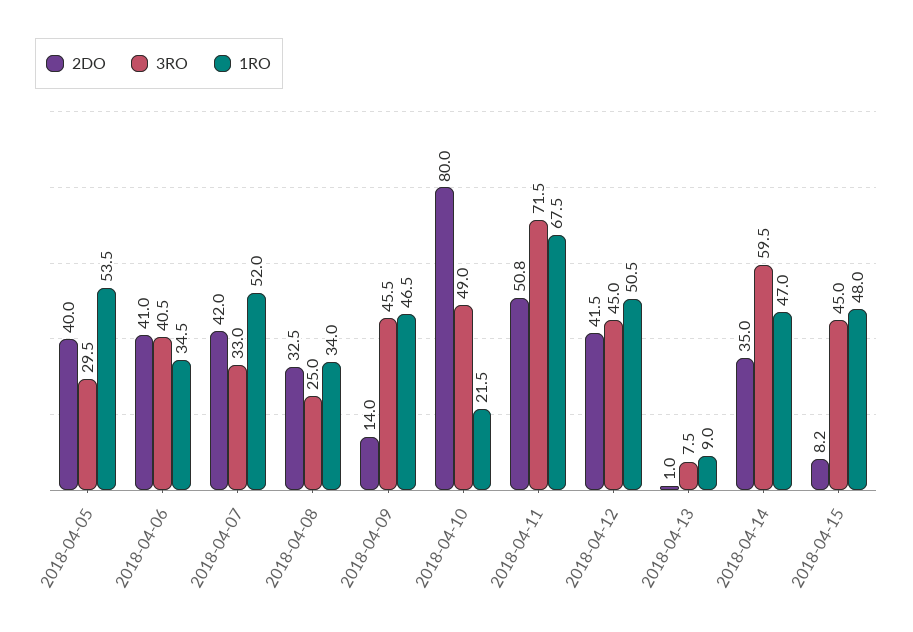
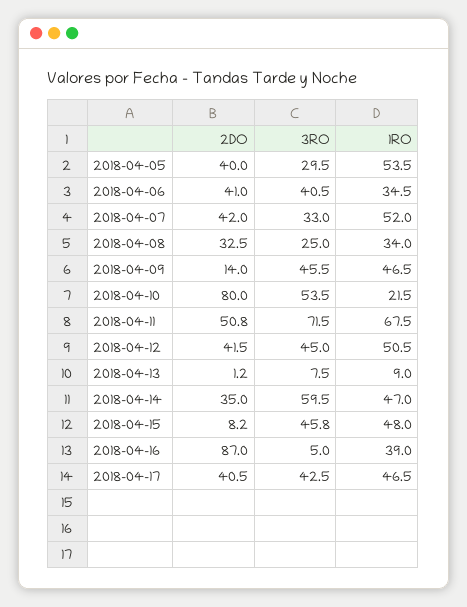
3RO, 2018-04-10: 49 -> 53.5
2DO, 2018-04-13: 1 -> 1.2
3RO, 2018-04-15: 45 -> 45.8
2DO, 2018-04-16: none -> 87
3RO, 2018-04-16: none -> 5
1RO, 2018-04-16: none -> 39
2DO, 2018-04-17: none -> 40.5
3RO, 2018-04-17: none -> 42.5
1RO, 2018-04-17: none -> 46.5

